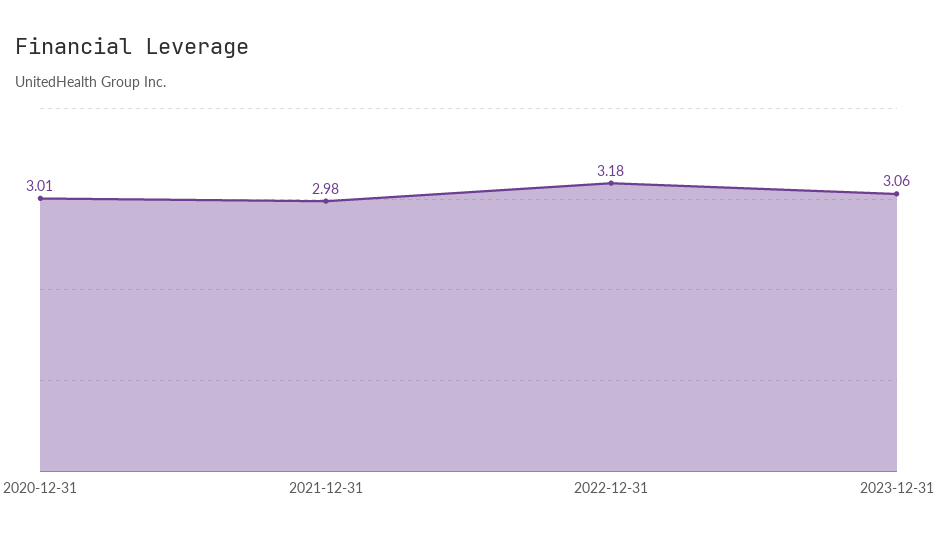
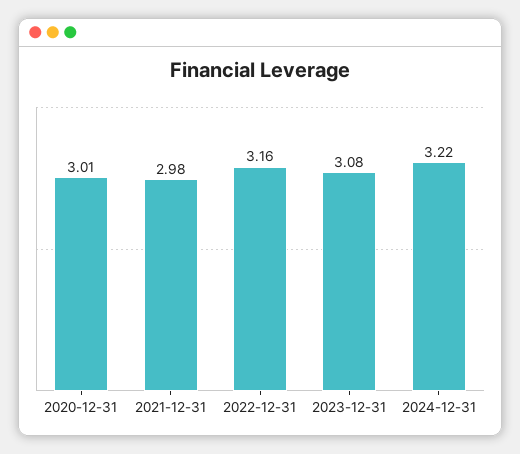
2022-12-31: 3.18 -> 3.16
2023-12-31: 3.06 -> 3.08
2024-12-31: none -> 3.22

